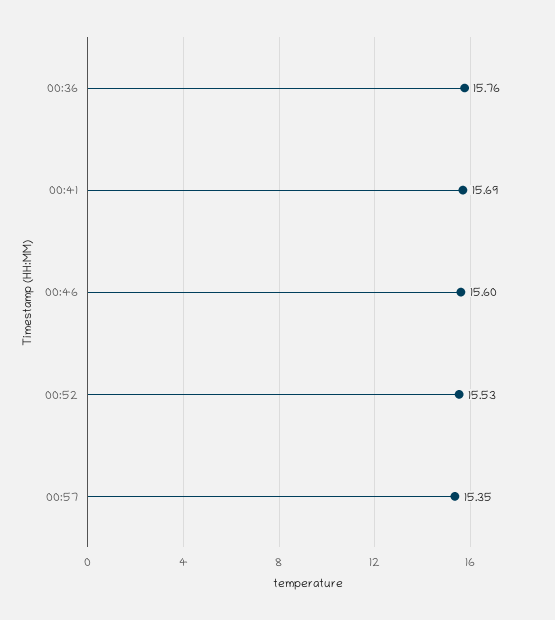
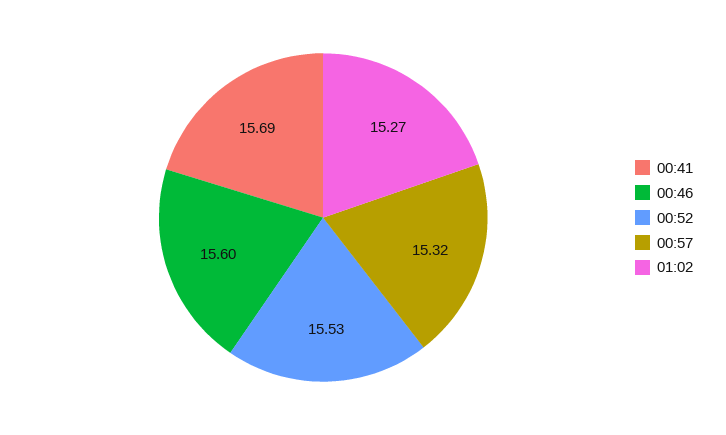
00:36: 15.76 -> none
00:57: 15.35 -> 15.32
01:02: none -> 15.27

